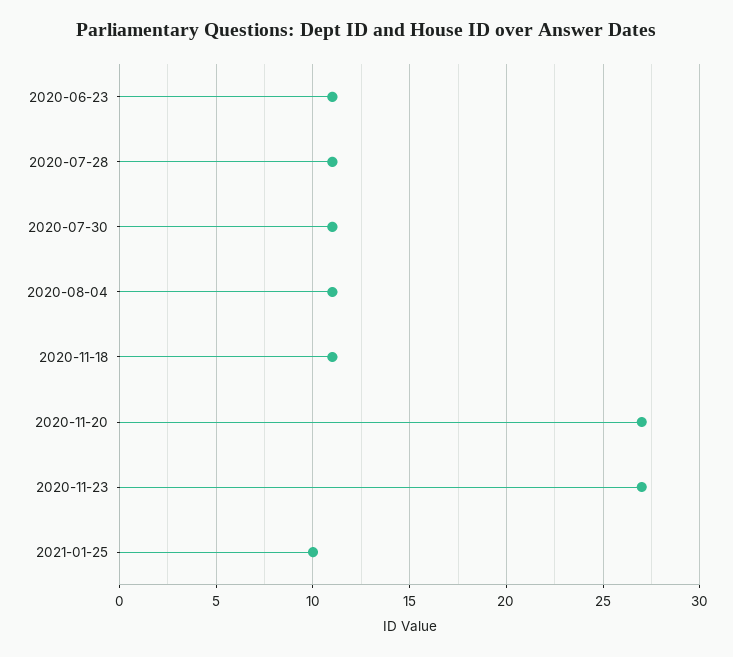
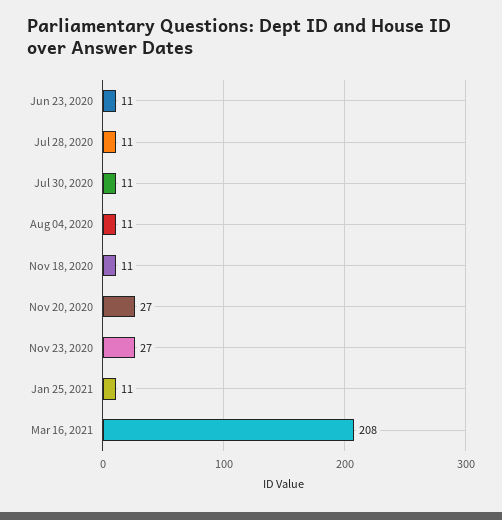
2021-01-25: 10 -> 11
Mar 16, 2021: none -> 208

